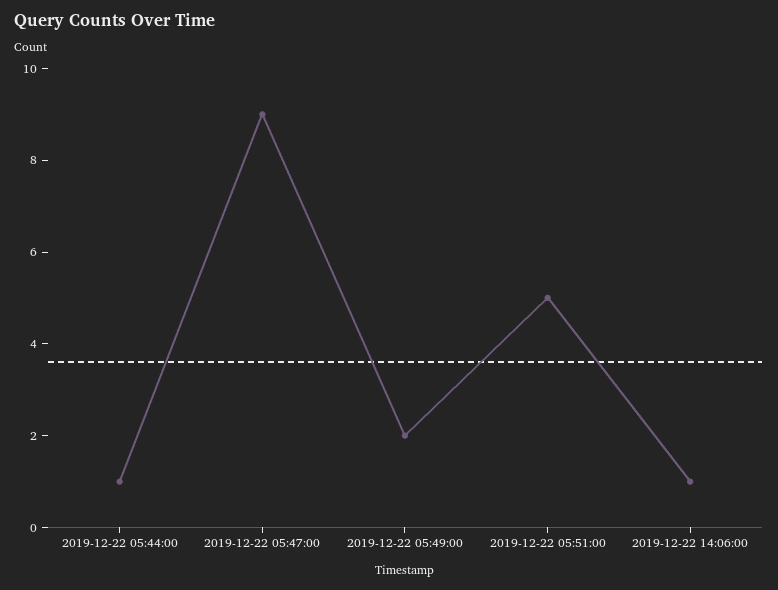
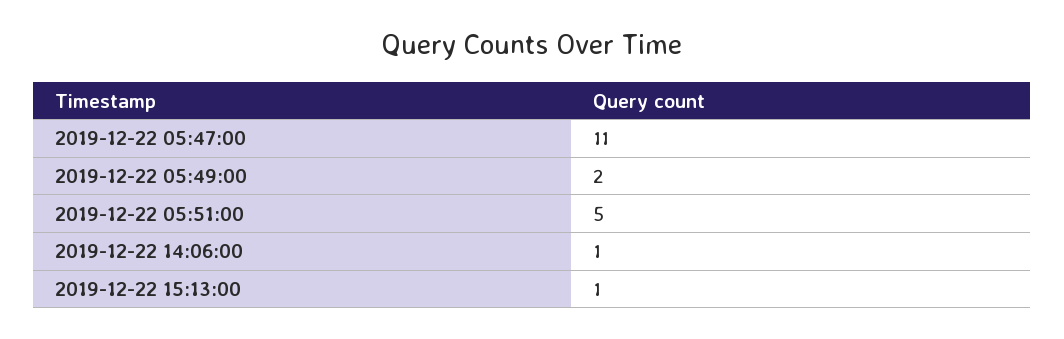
2019-12-22 05:44:00: 1 -> none
2019-12-22 05:47:00: 9 -> 11
2019-12-22 15:13:00: none -> 1

